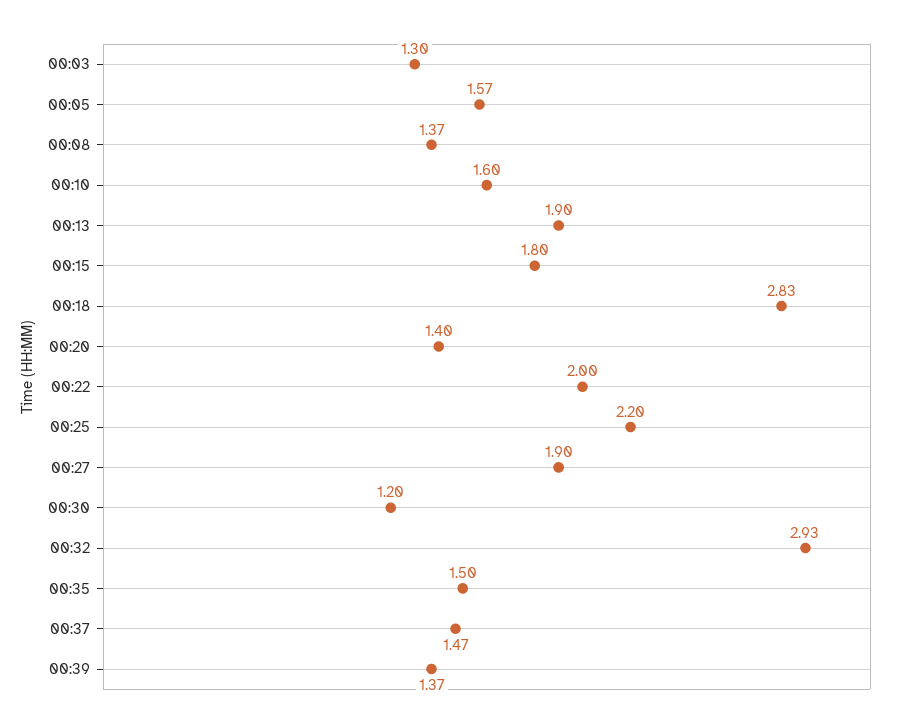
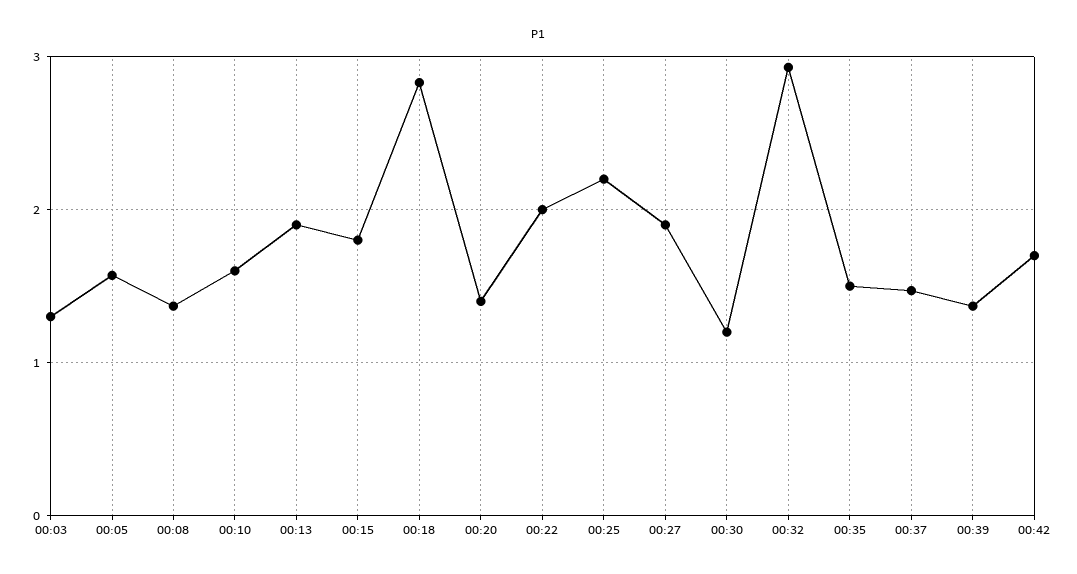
00:42: none -> 1.7

